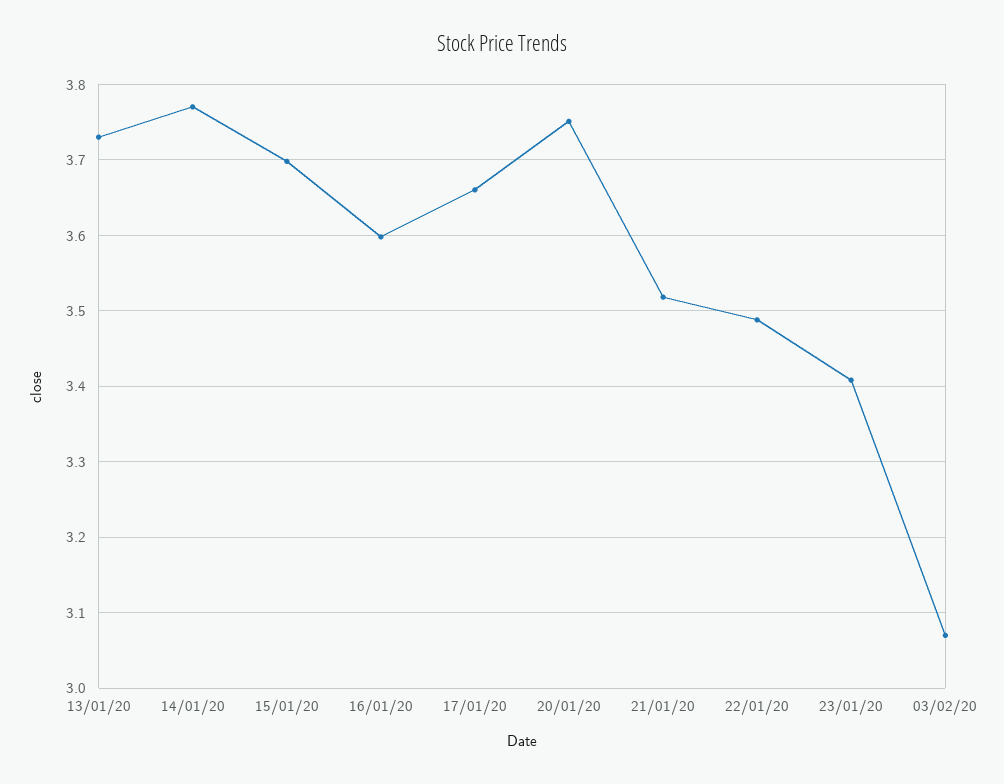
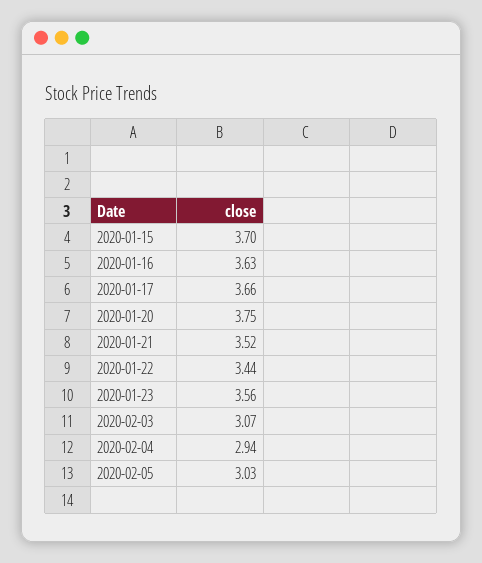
13/01/20: 3.73 -> none
14/01/20: 3.77 -> none
16/01/20: 3.6 -> 3.63
22/01/20: 3.49 -> 3.44
23/01/20: 3.41 -> 3.56
2020-02-04: none -> 2.94
2020-02-05: none -> 3.03

